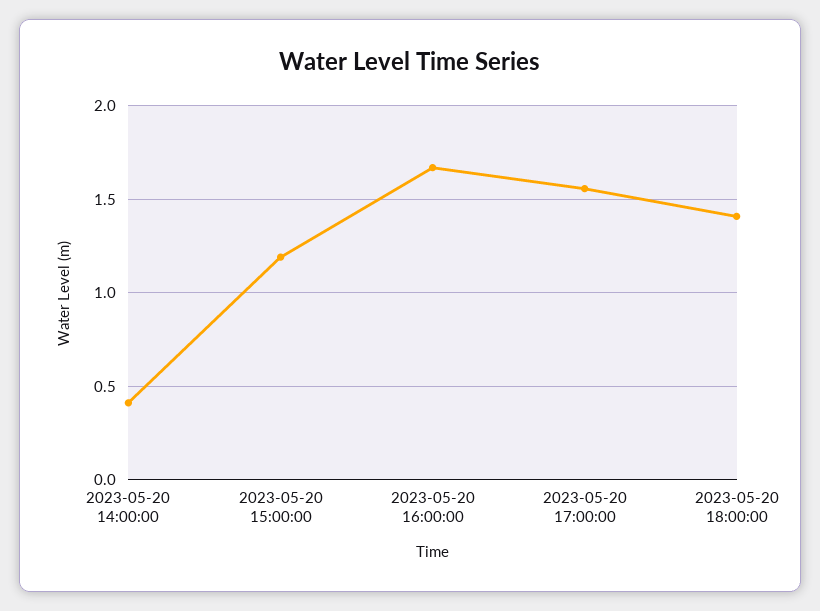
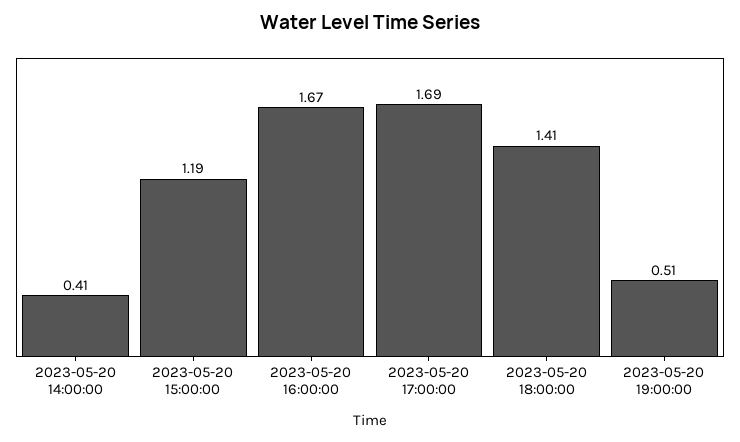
2023-05-20 17:00:00: 1.55 -> 1.69
2023-05-20 19:00:00: none -> 0.51

